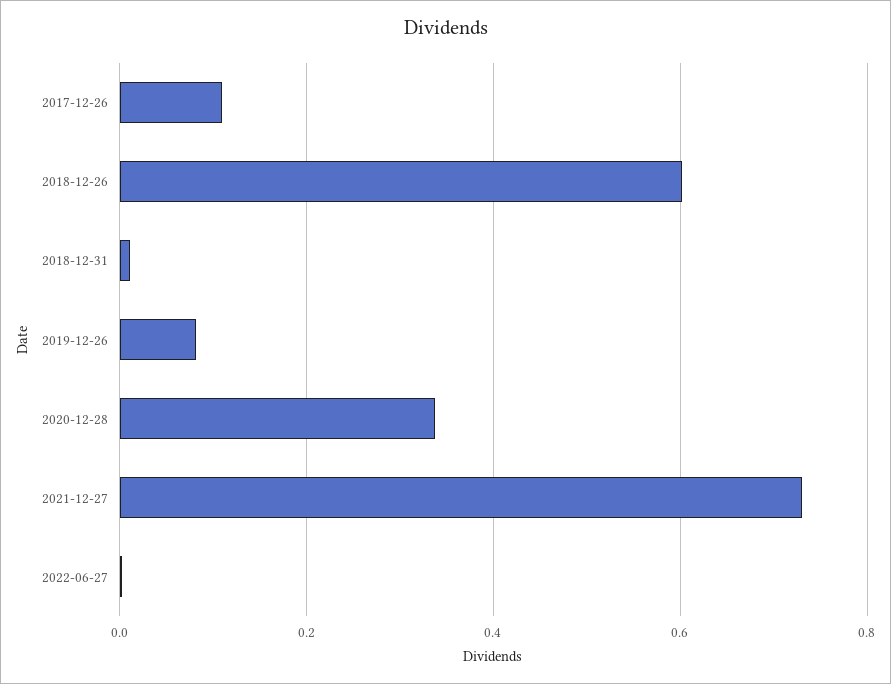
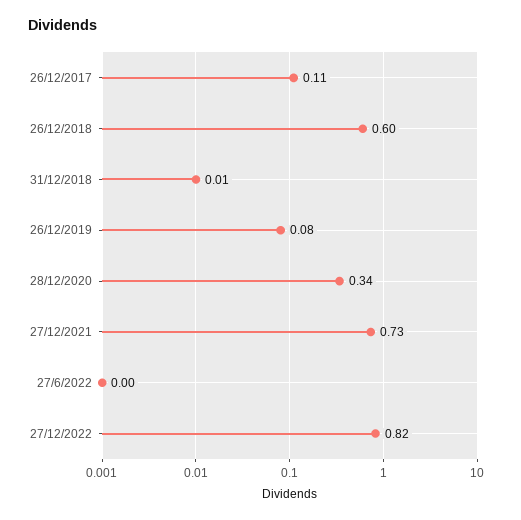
27/12/2022: none -> 0.82

